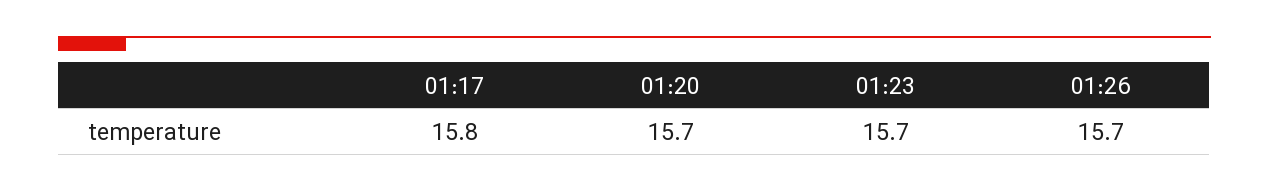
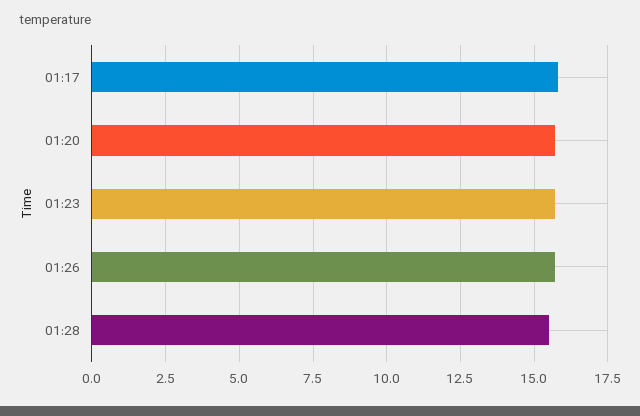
01:28: none -> 15.5

